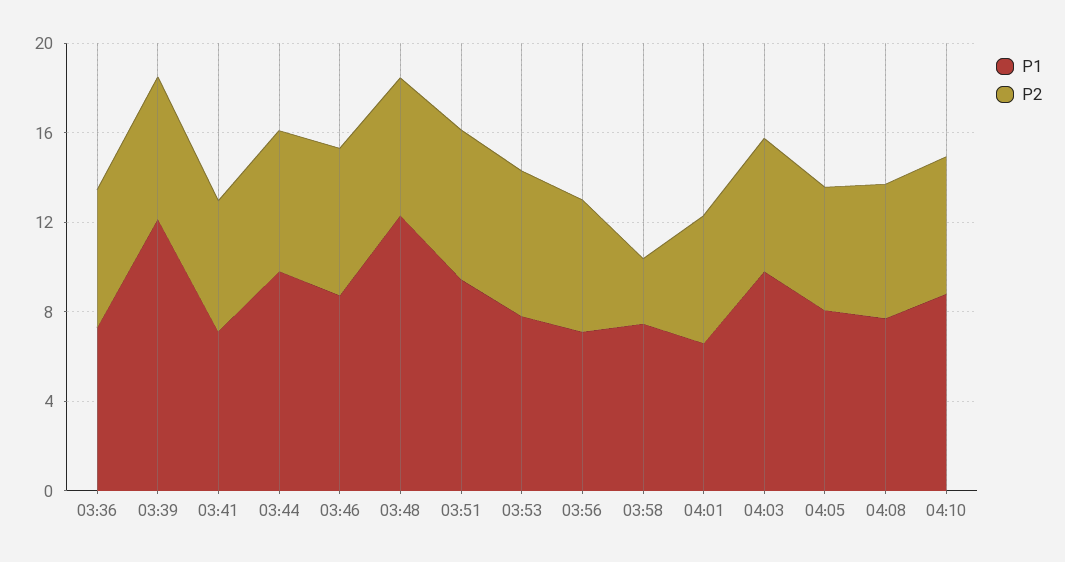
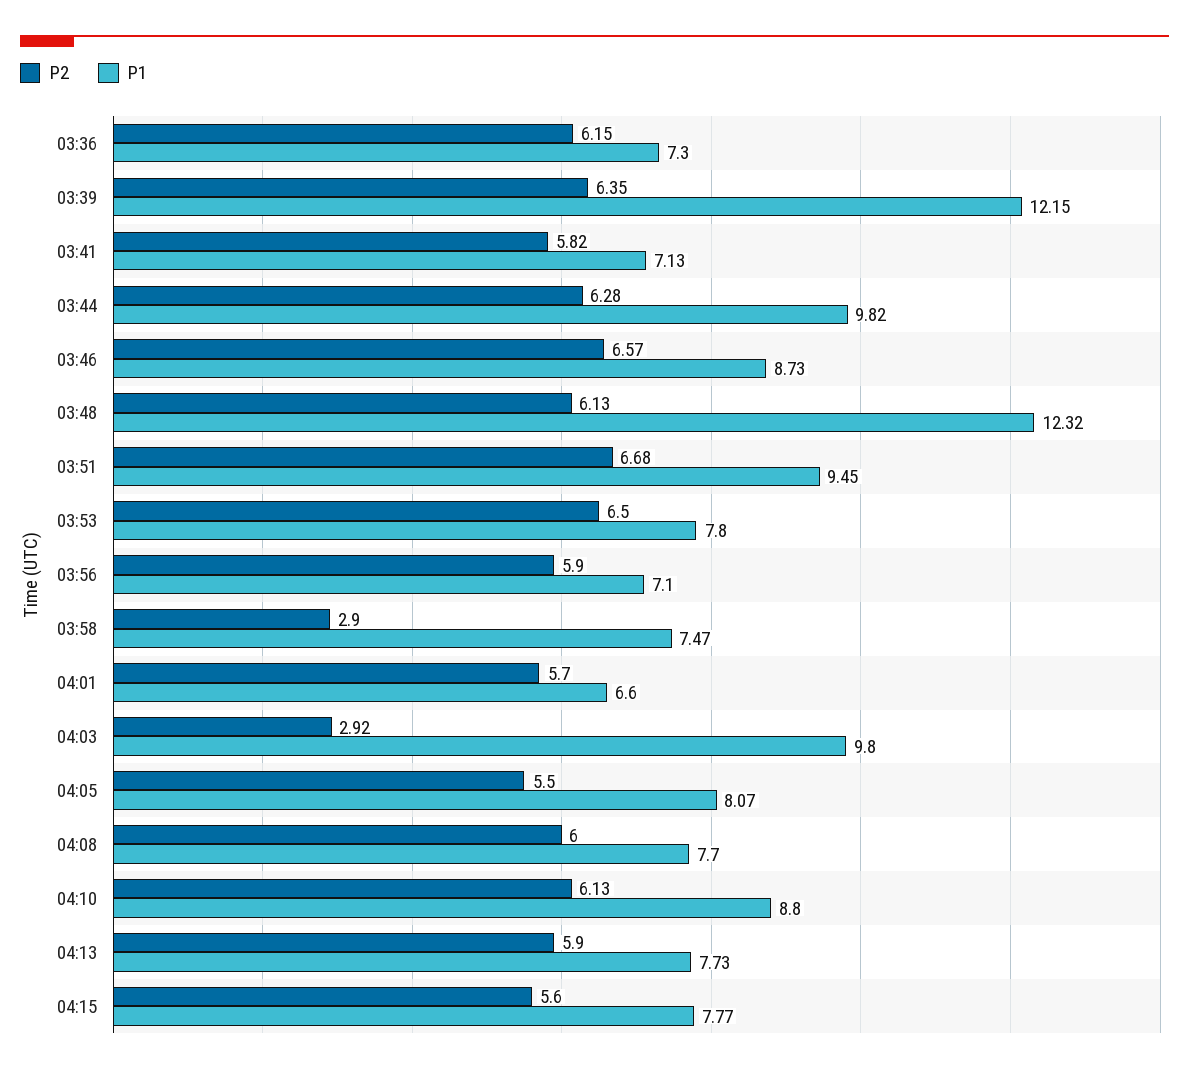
P2, 04:03: 6 -> 2.92
P2, 04:13: none -> 5.9
P1, 04:13: none -> 7.73
P2, 04:15: none -> 5.6
P1, 04:15: none -> 7.77

